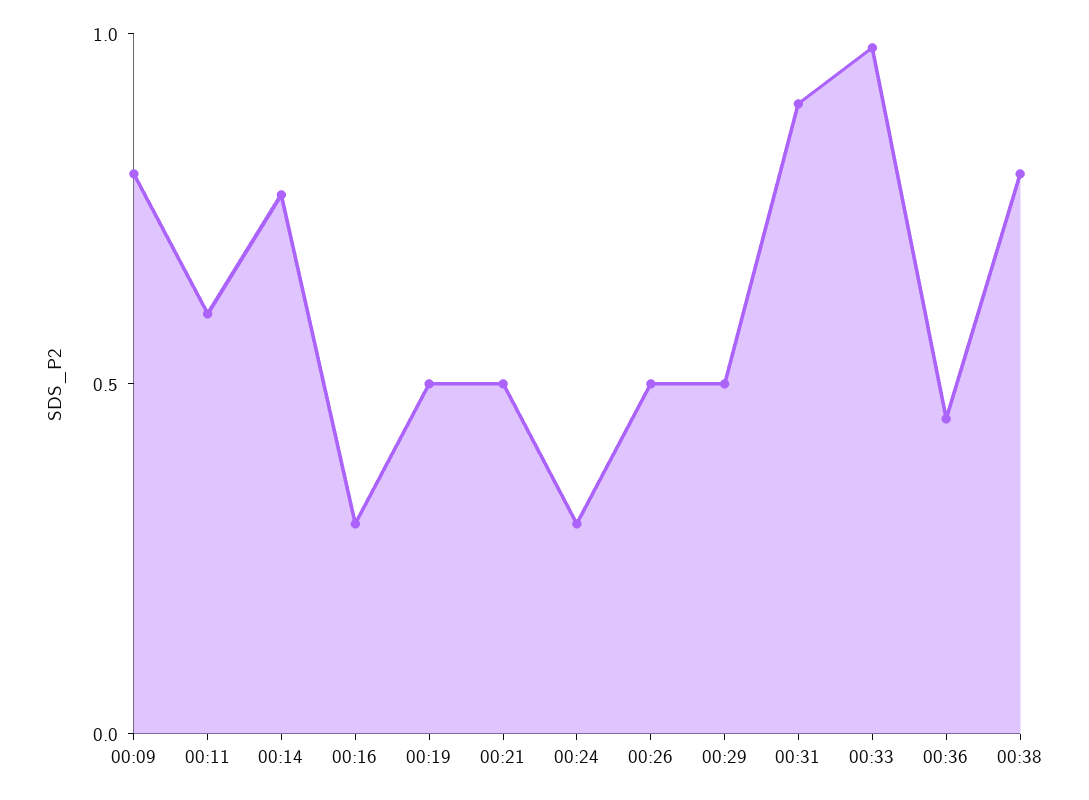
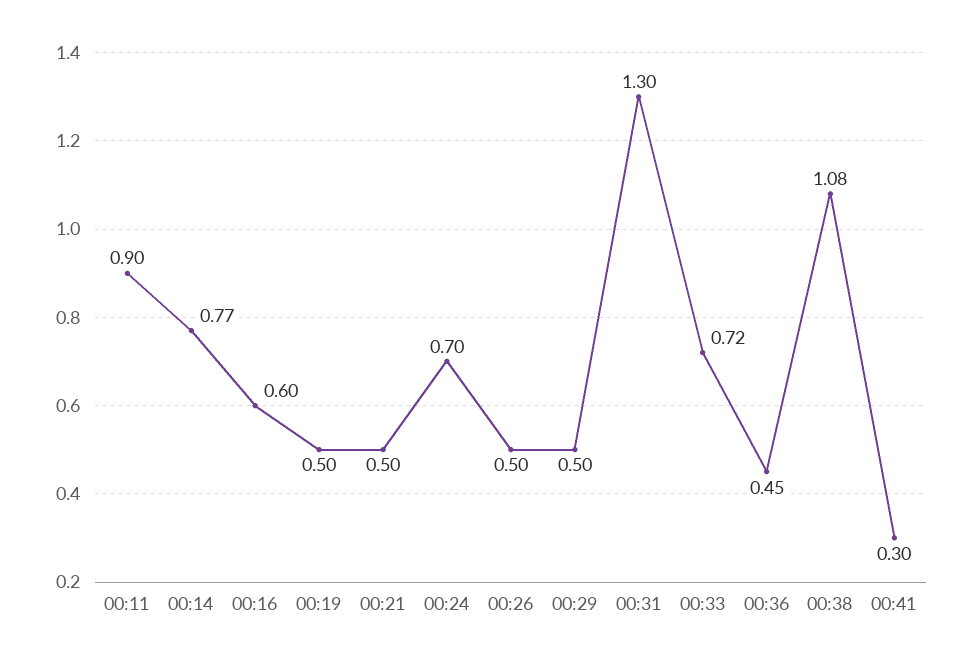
00:09: 0.8 -> none
00:11: 0.6 -> 0.9
00:16: 0.3 -> 0.6
00:24: 0.3 -> 0.7
00:31: 0.9 -> 1.3
00:33: 1 -> 0.72
00:38: 0.8 -> 1.08
00:41: none -> 0.3

